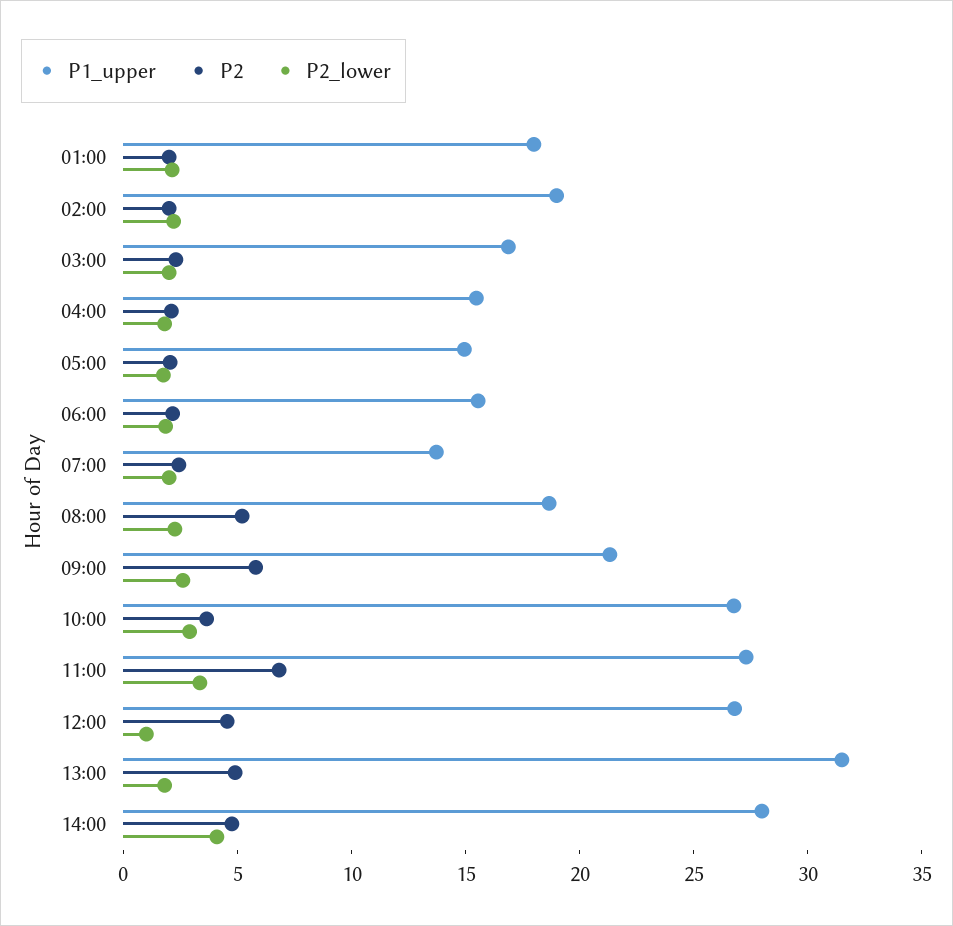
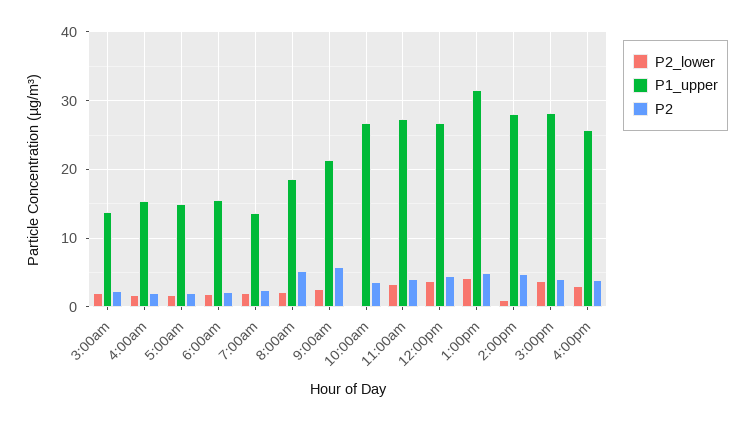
P1_upper, 01:00: 18 -> none
P2, 01:00: 2 -> none
P2_lower, 01:00: 2 -> none
P1_upper, 02:00: 19 -> none
P2, 02:00: 2 -> none
P2_lower, 02:00: 2 -> none
P1_upper, 03:00: 17 -> 14
P2_lower, 10:00: 3 -> 0
P2, 11:00: 7 -> 4
P2_lower, 12:00: 1 -> 4
P2_lower, 13:00: 2 -> 4
P2_lower, 14:00: 4 -> 1
P2_lower, 3:00pm: none -> 4
P1_upper, 3:00pm: none -> 28
P2, 3:00pm: none -> 4
P2_lower, 4:00pm: none -> 3
P1_upper, 4:00pm: none -> 26
P2, 4:00pm: none -> 4

